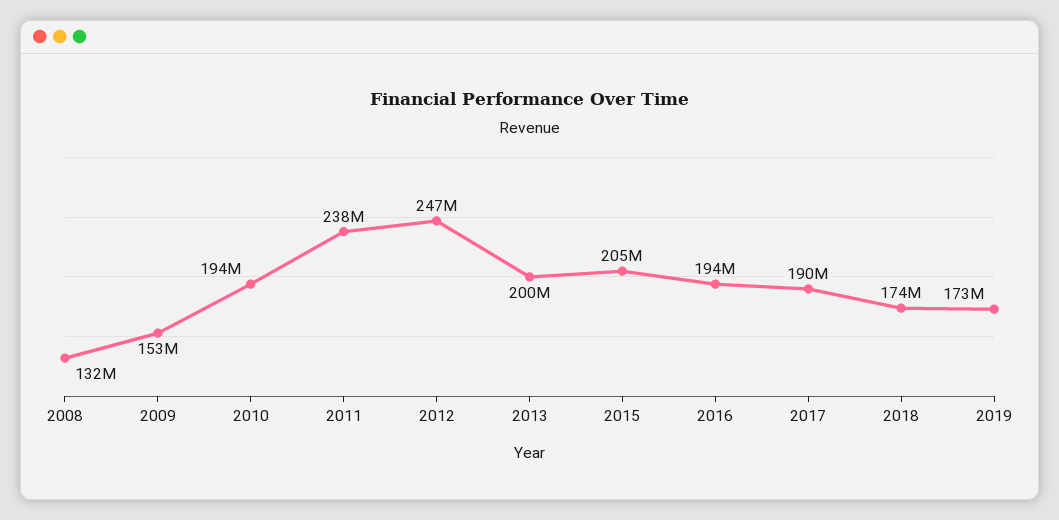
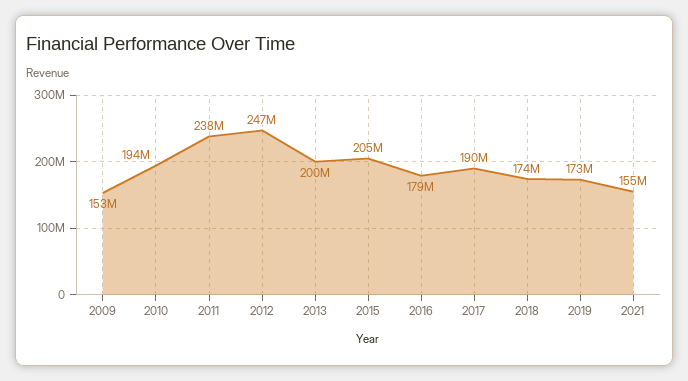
2008: 132000000 -> none
2016: 194000000 -> 179000000
2021: none -> 155000000

